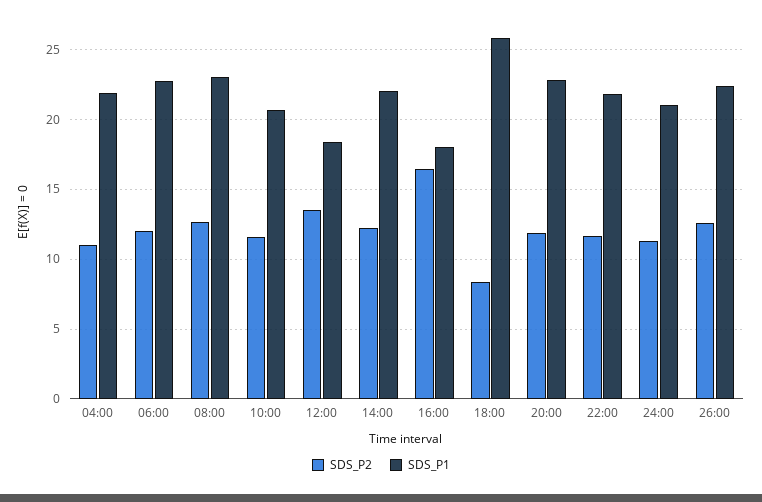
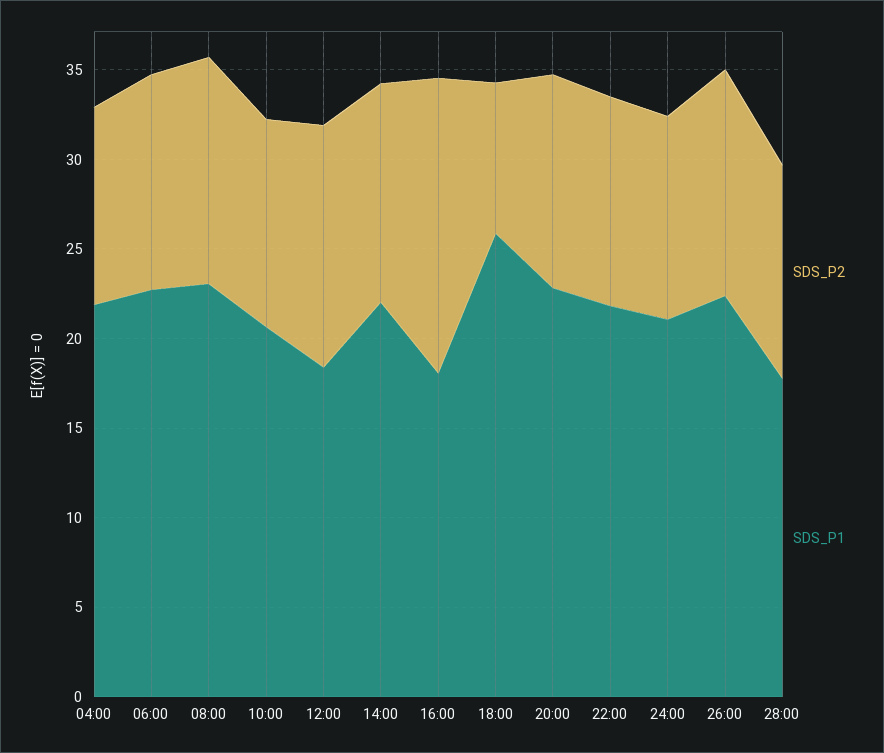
SDS_P2, 28:00: none -> 12
SDS_P1, 28:00: none -> 18

